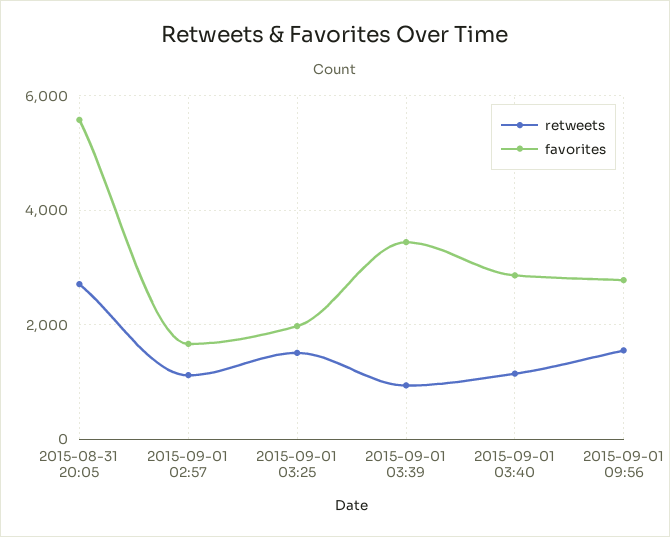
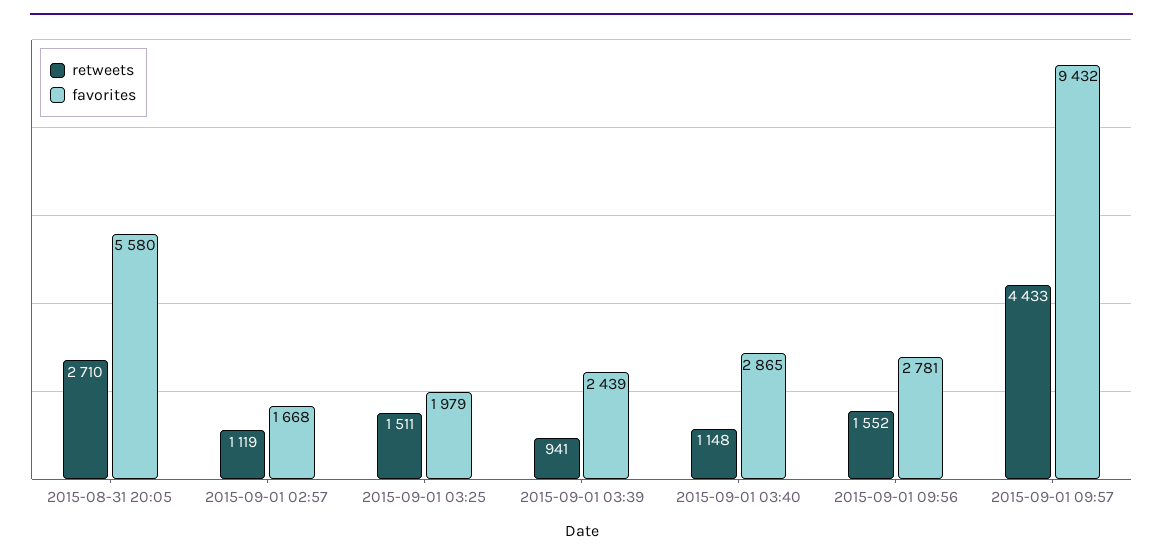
favorites, 2015-09-01 03:39: 3400 -> 2439
retweets, 2015-09-01 09:57: none -> 4433
favorites, 2015-09-01 09:57: none -> 9432

